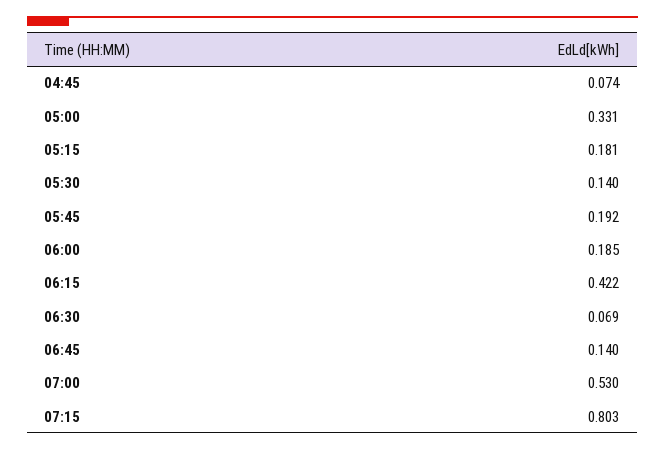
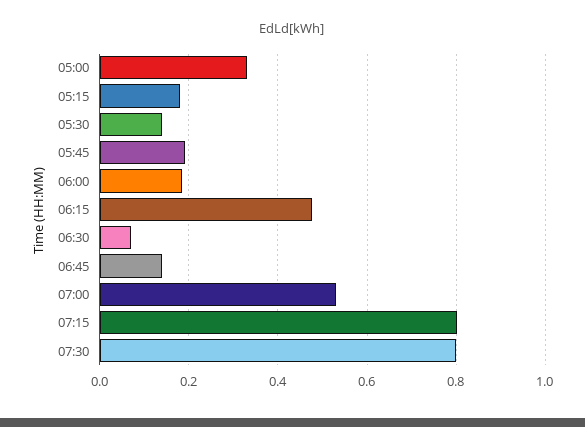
04:45: 0.074 -> none
06:15: 0.422 -> 0.48
07:30: none -> 0.8

